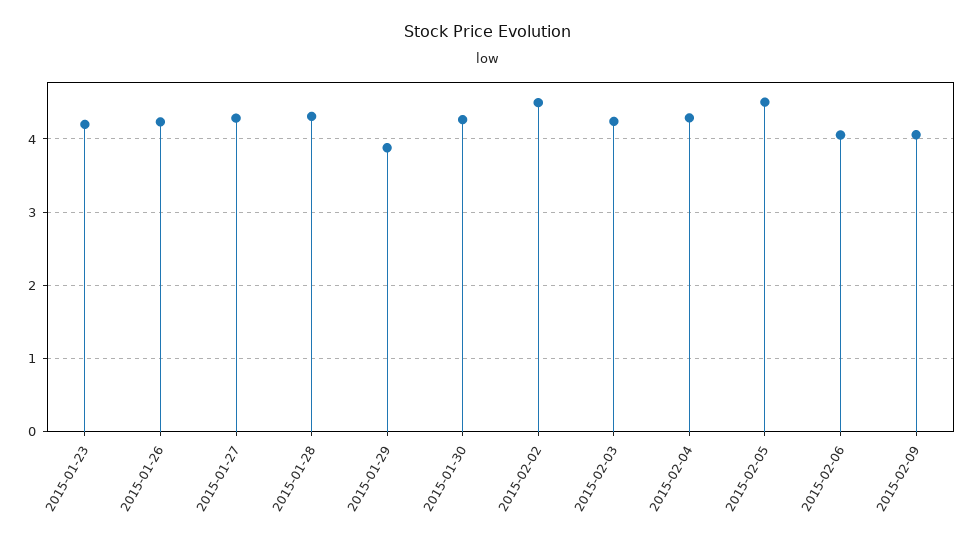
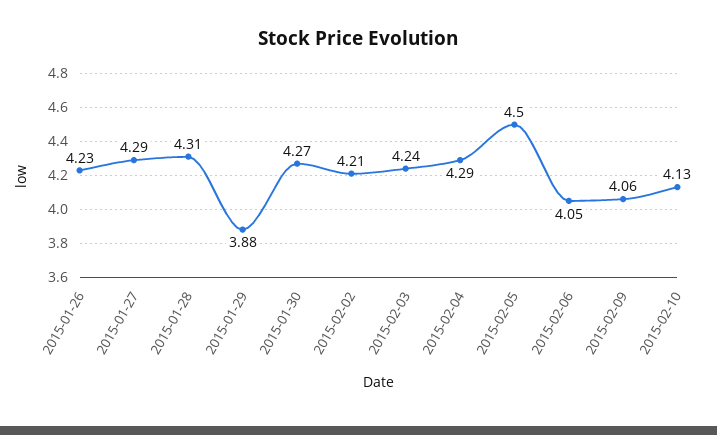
2015-01-23: 4.2 -> none
2015-02-02: 4.5 -> 4.21
2015-02-10: none -> 4.13

